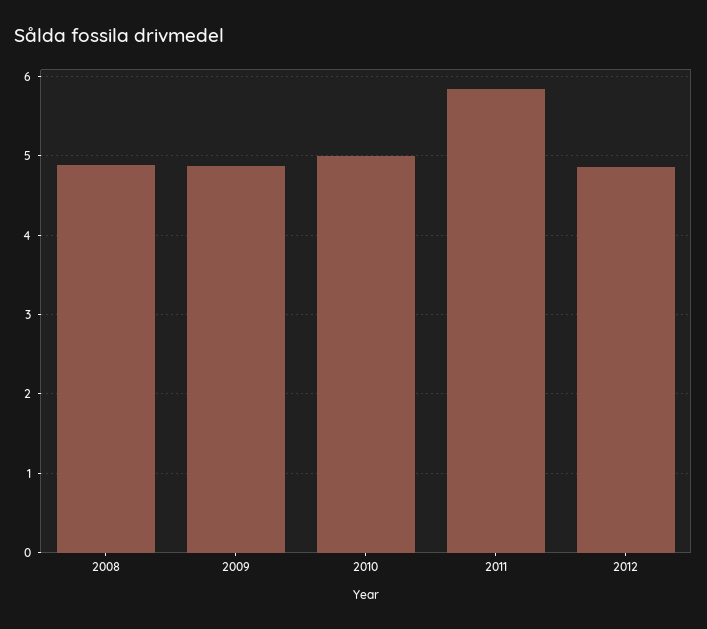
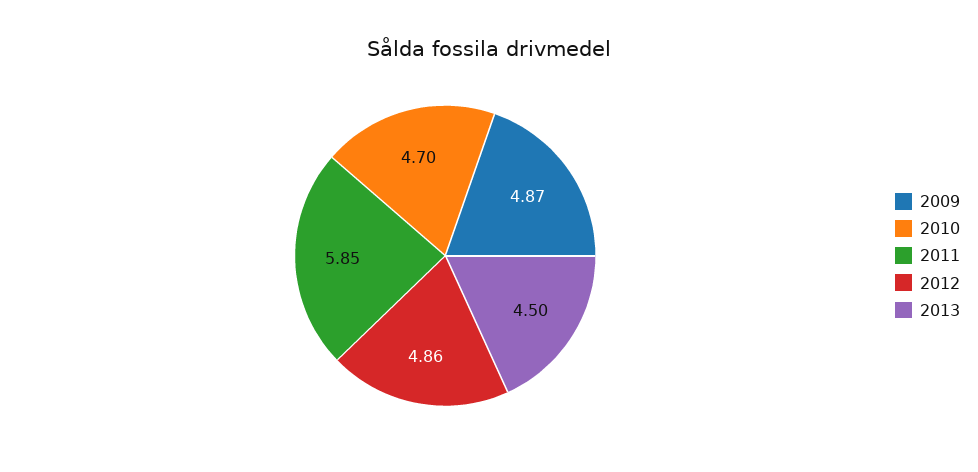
2008: 4.9 -> none
2010: 5 -> 4.7
2013: none -> 4.5

